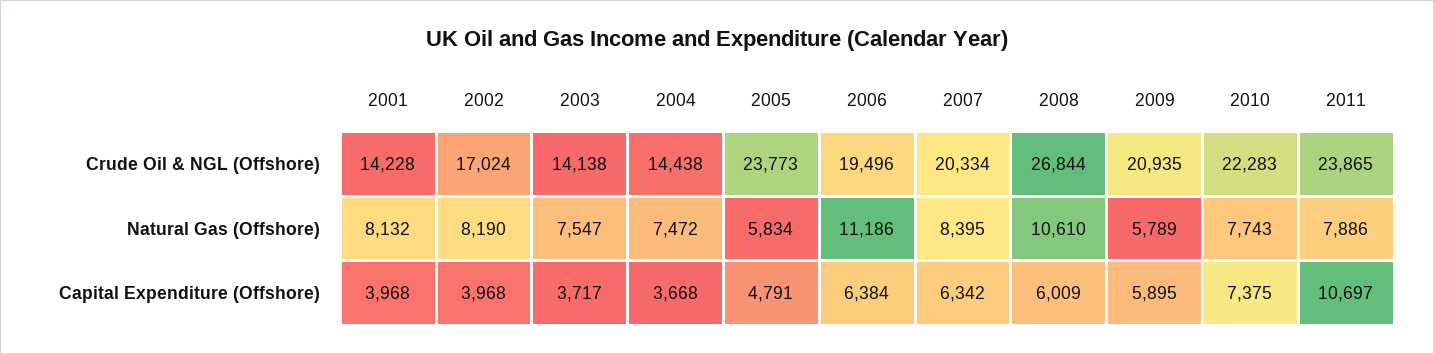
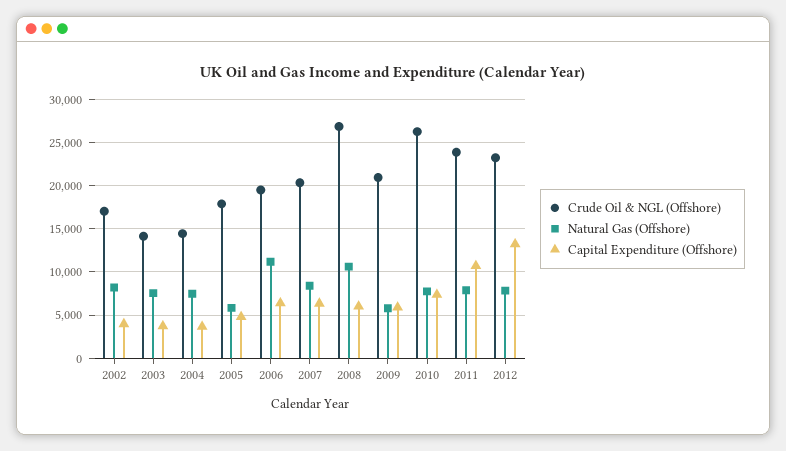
Crude Oil & NGL (Offshore), 2001: 14228 -> none
Crude Oil & NGL (Offshore), 2005: 23773 -> 18000
Crude Oil & NGL (Offshore), 2010: 22283 -> 26000
Natural Gas (Offshore), 2001: 8132 -> none
Capital Expenditure (Offshore), 2001: 3968 -> none
Crude Oil & NGL (Offshore), 2012: none -> 23000
Natural Gas (Offshore), 2012: none -> 8000
Capital Expenditure (Offshore), 2012: none -> 13000

